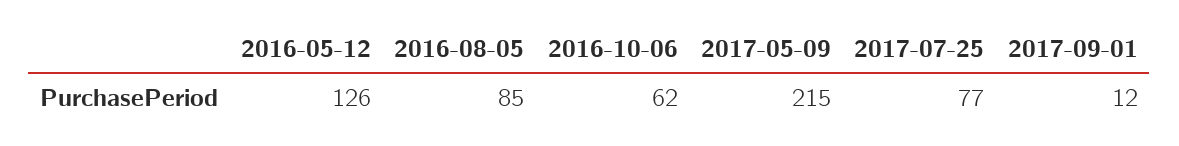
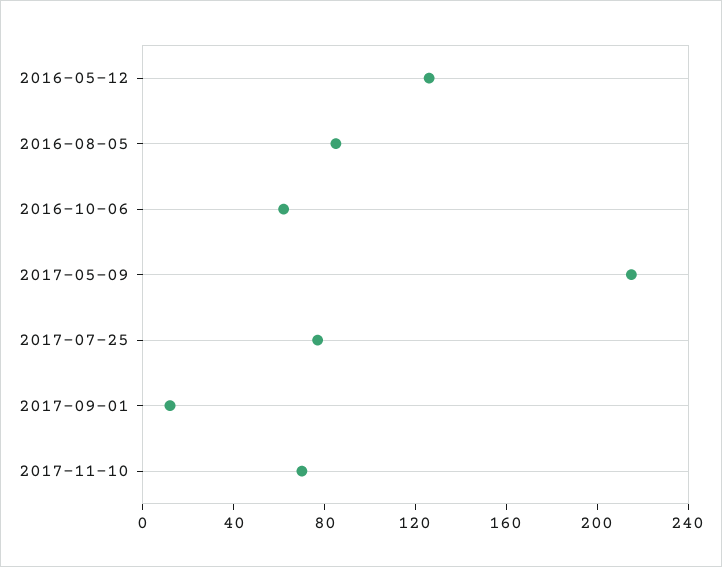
2017-11-10: none -> 70

